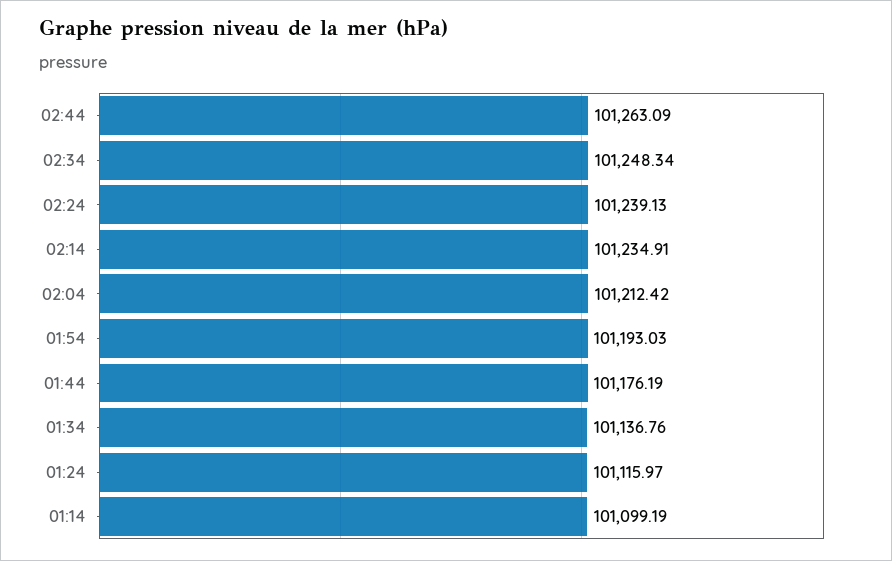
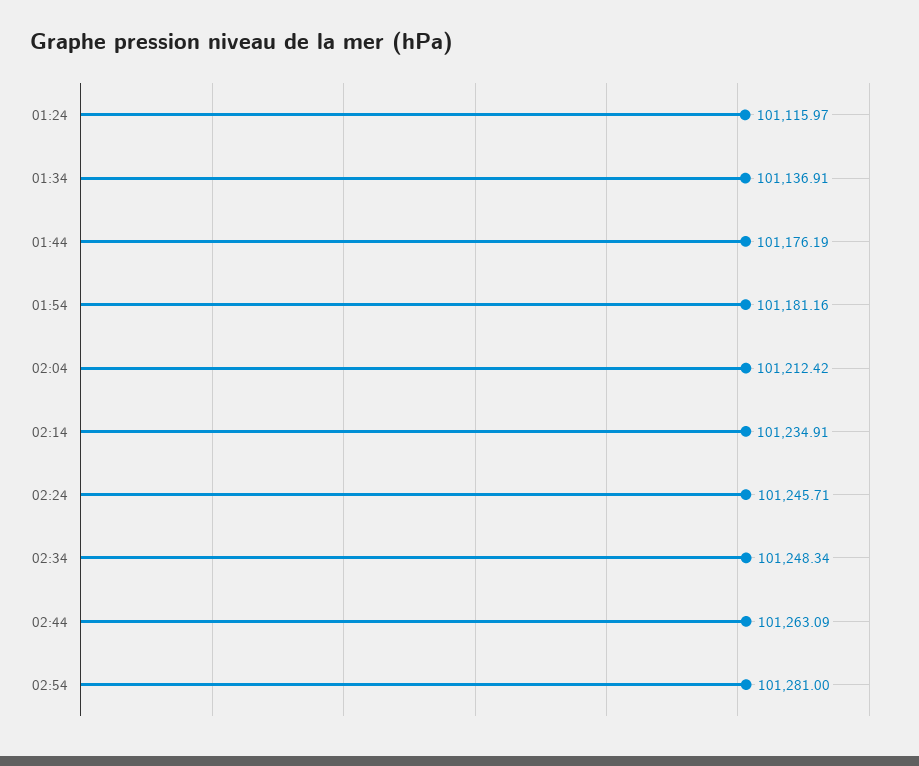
02:24: 101239.13 -> 101245.71
01:54: 101193.03 -> 101181.16
01:34: 101136.76 -> 101136.91
01:14: 101099.19 -> none
02:54: none -> 101281

